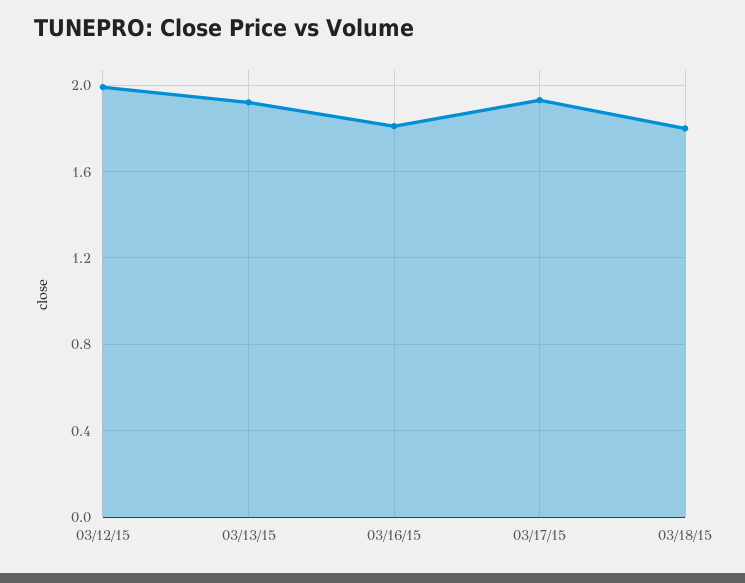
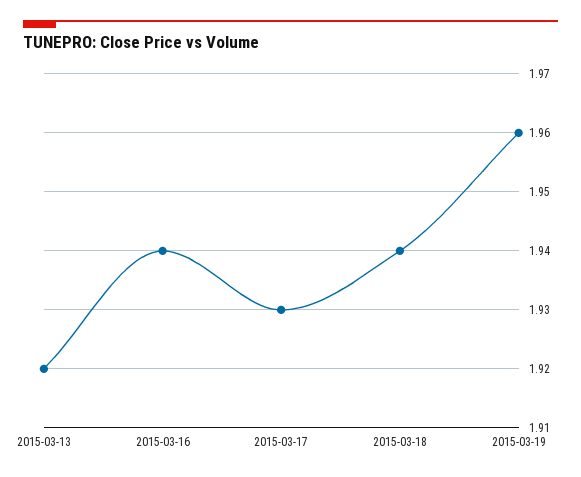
03/12/15: 2 -> none
03/16/15: 1.8 -> 1.94
03/18/15: 1.8 -> 1.94
2015-03-19: none -> 1.96

